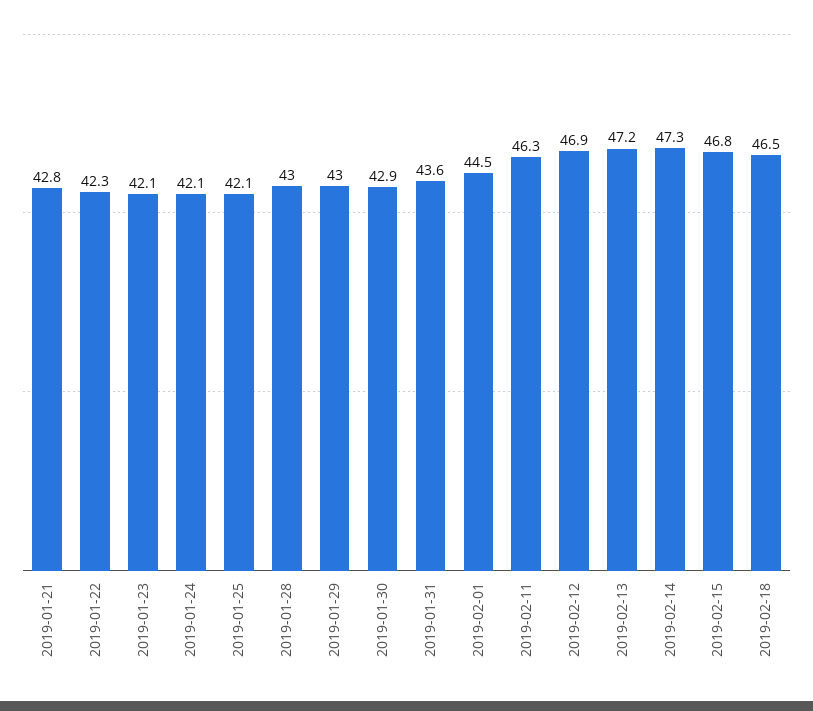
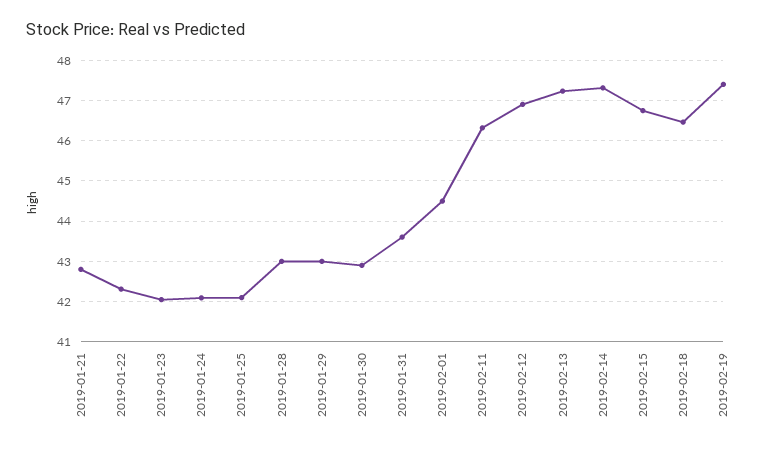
2019-02-19: none -> 47.4

